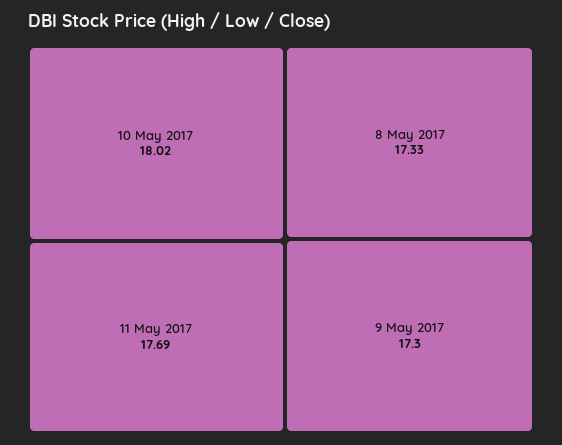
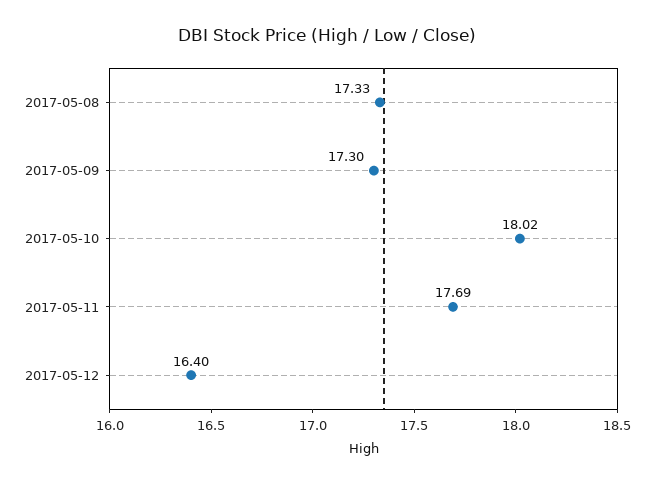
2017-05-12: none -> 16.4

